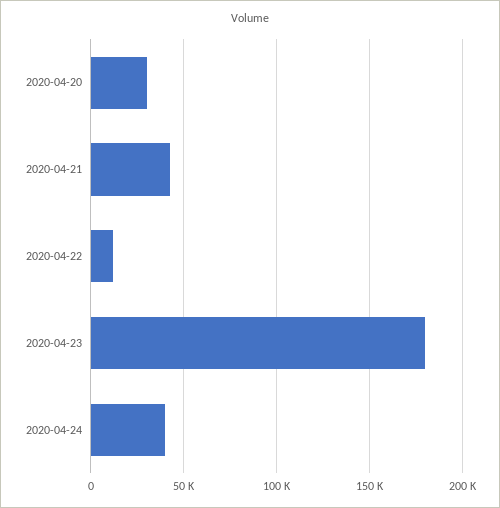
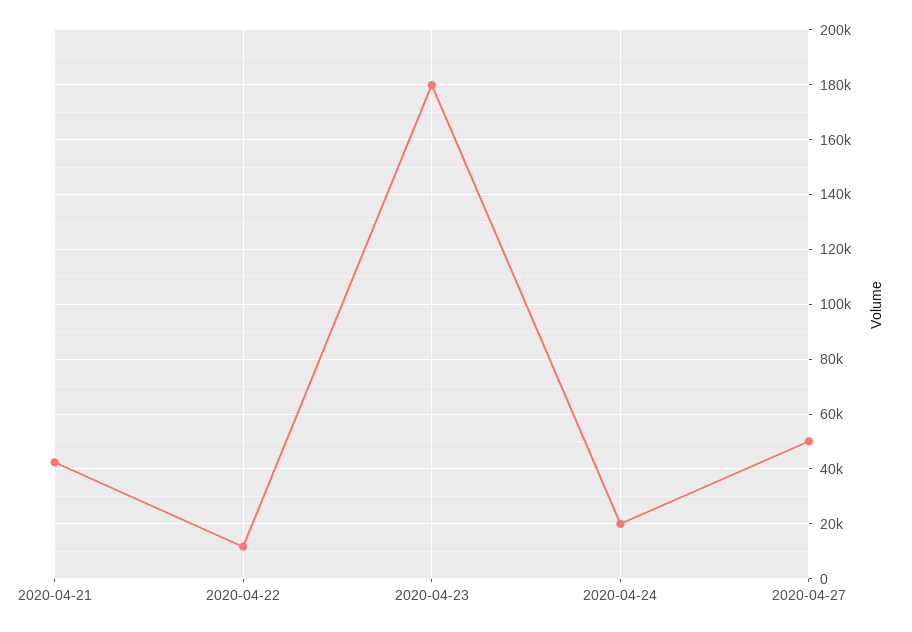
2020-04-20: 30000 -> none
2020-04-24: 40000 -> 20000
2020-04-27: none -> 50000

